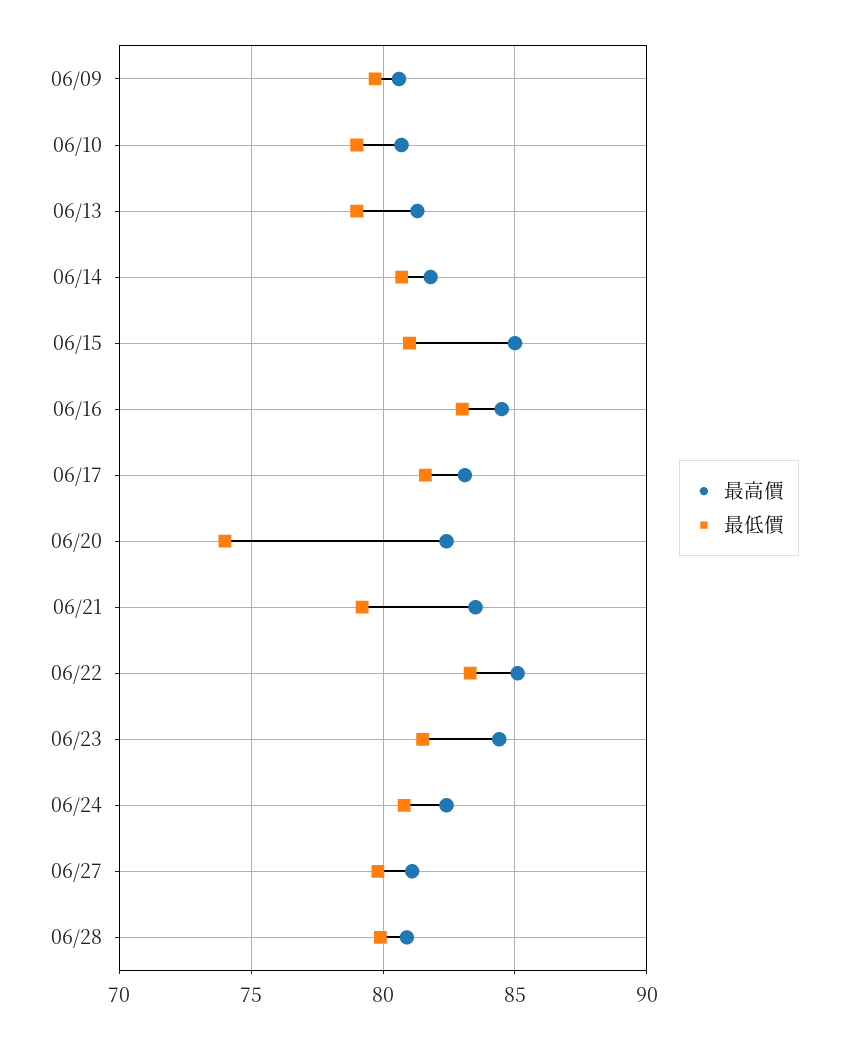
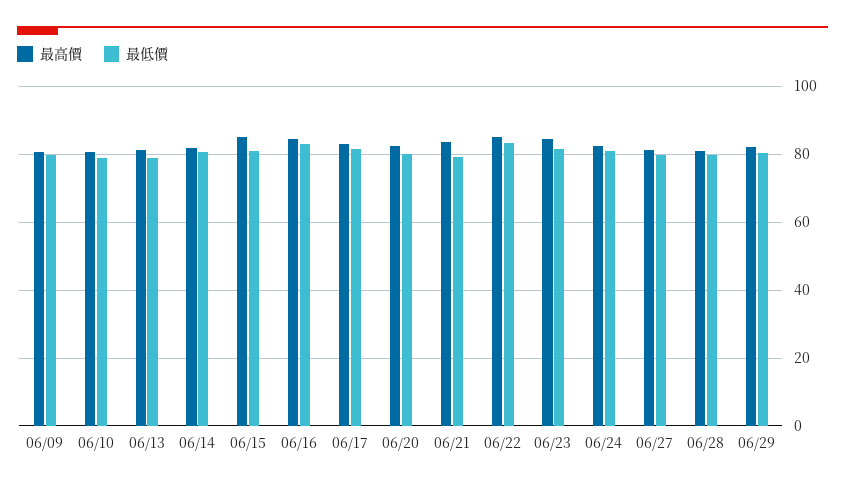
最低價, 06/20: 74 -> 80
最高價, 06/29: none -> 82
最低價, 06/29: none -> 80

